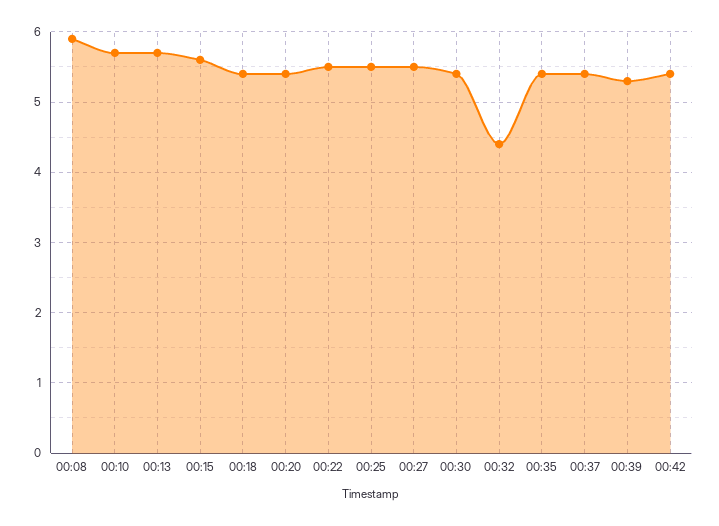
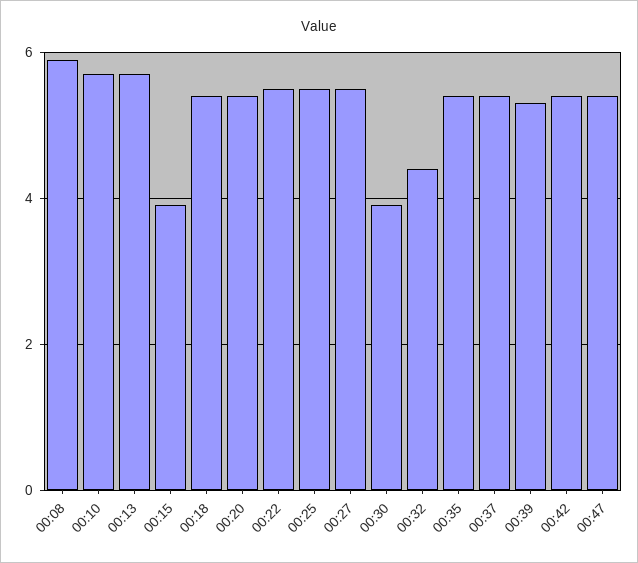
00:15: 5.6 -> 4
00:30: 5.4 -> 4
00:47: none -> 5.5

